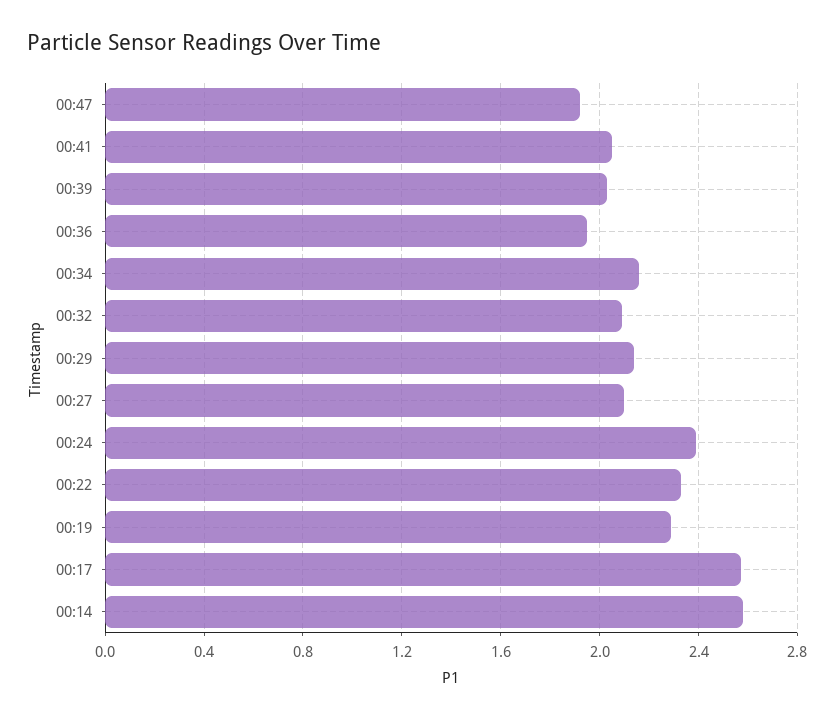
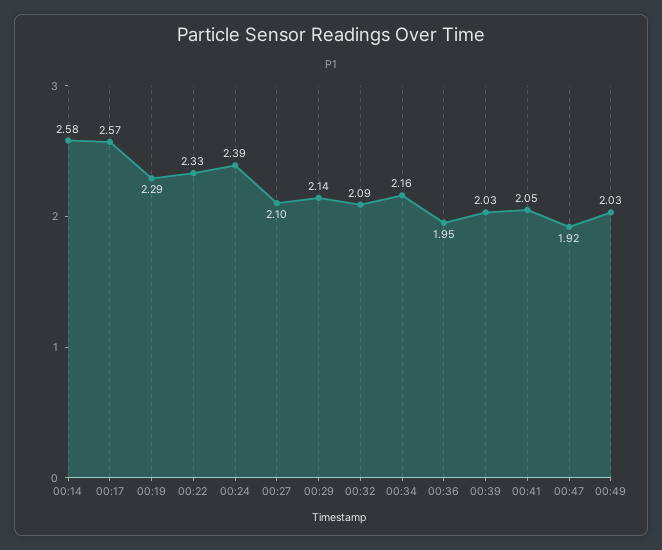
00:49: none -> 2.03

